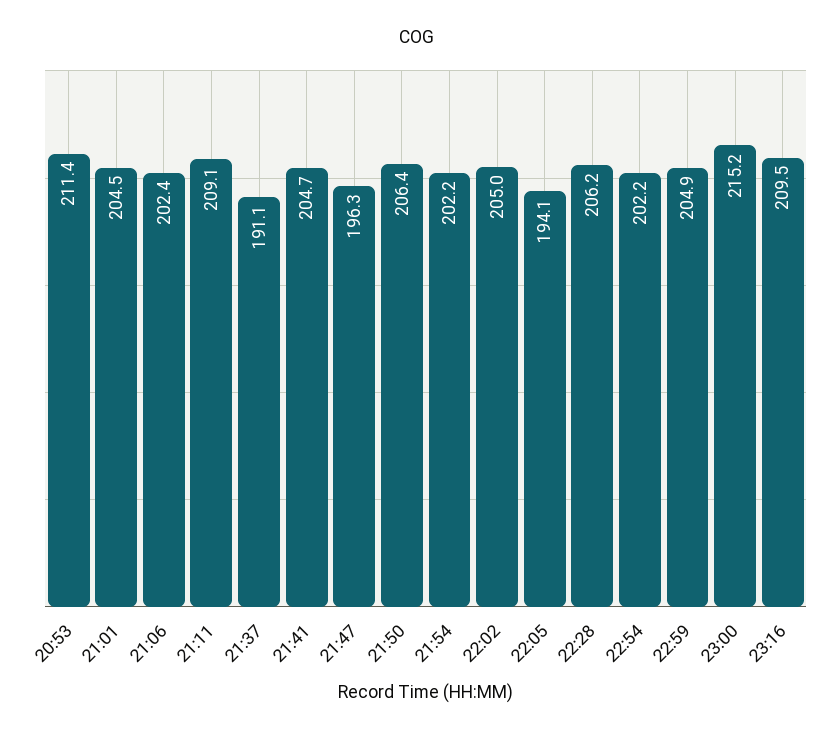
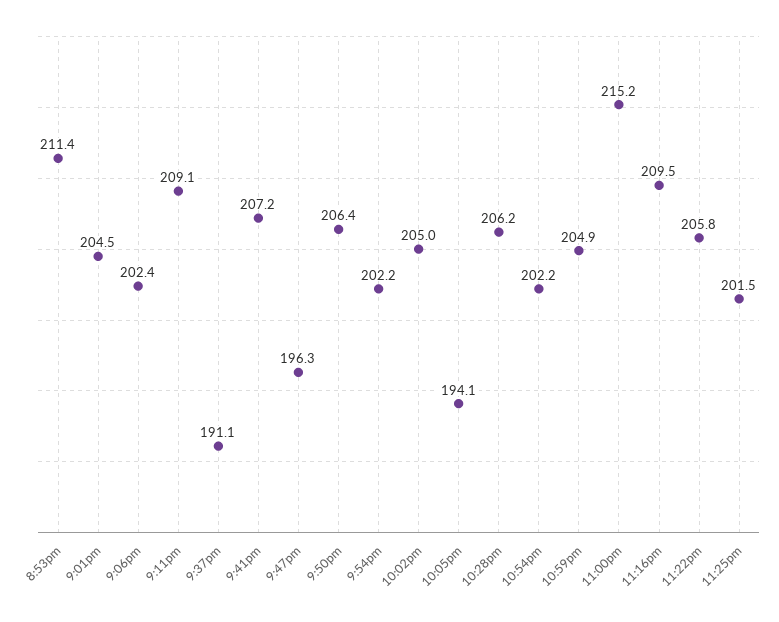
21:41: 204.7 -> 207.2
11:22pm: none -> 205.8
11:25pm: none -> 201.5

